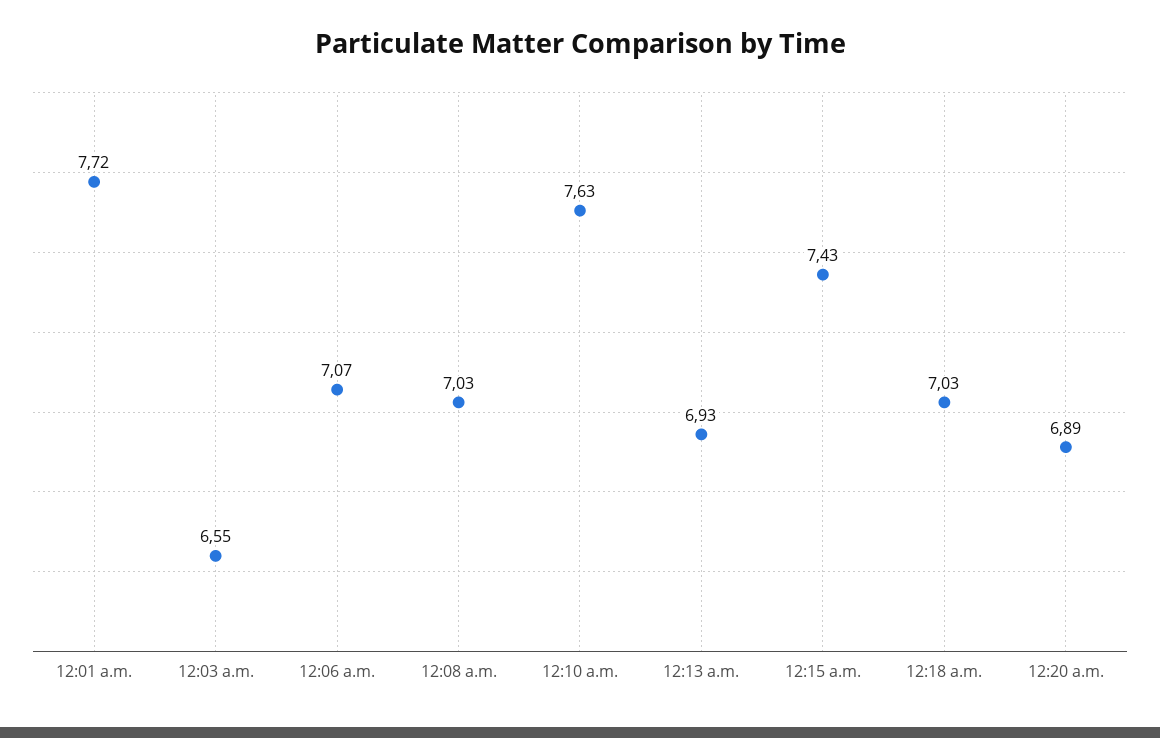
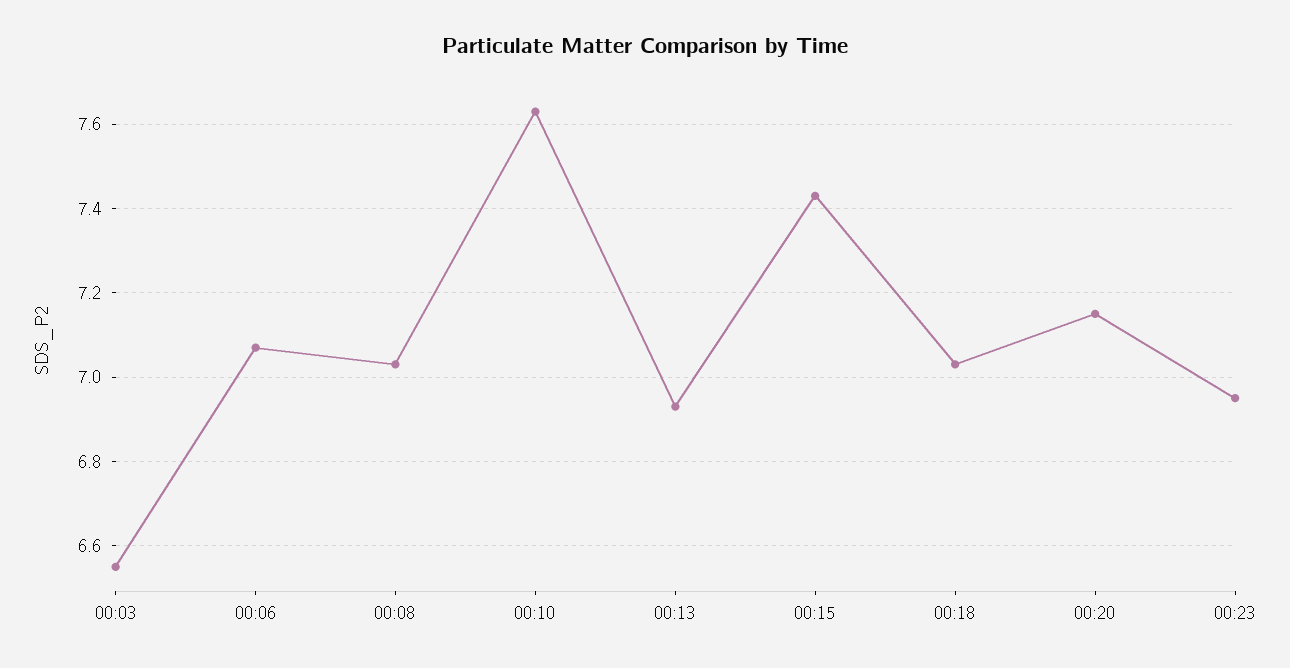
12:01 a.m.: 7.72 -> none
12:20 a.m.: 6.89 -> 7.15
00:23: none -> 6.95

